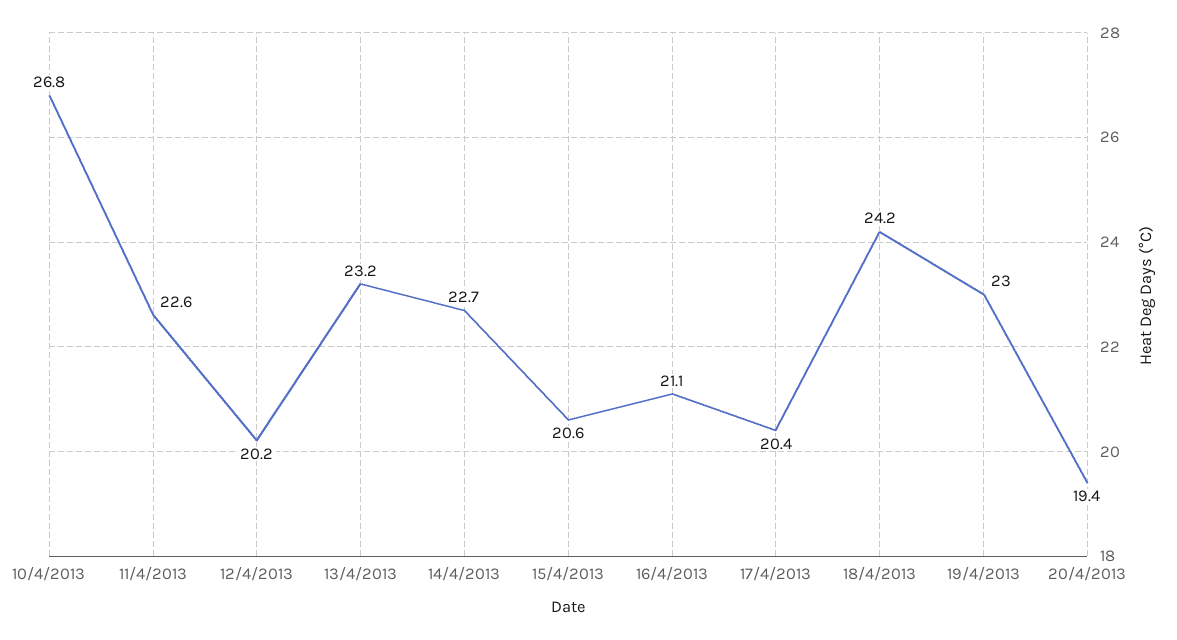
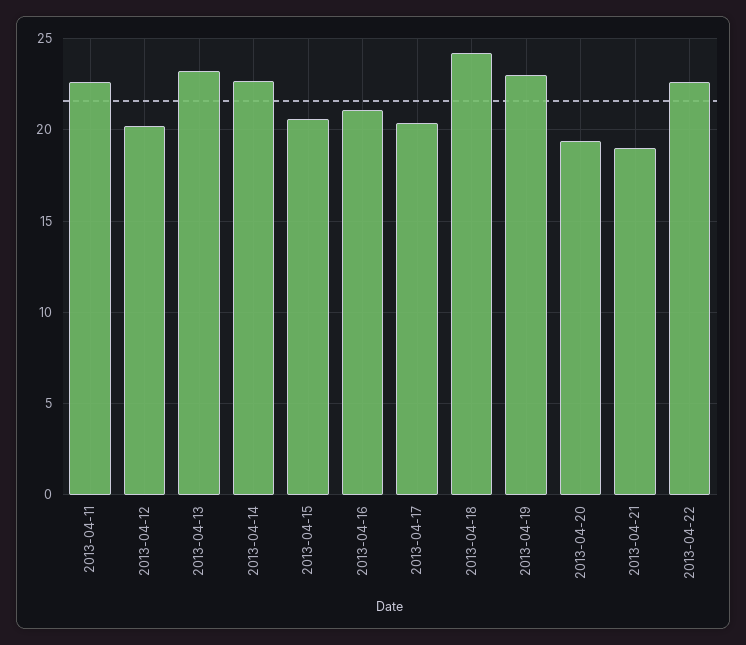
10/4/2013: 26.8 -> none
2013-04-21: none -> 19
2013-04-22: none -> 22.5

